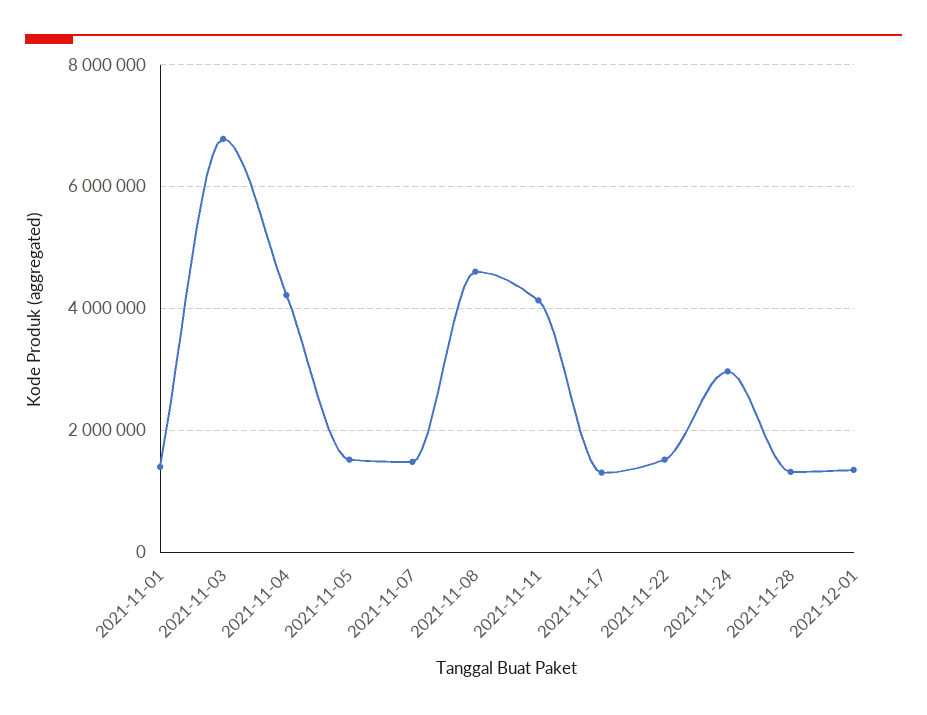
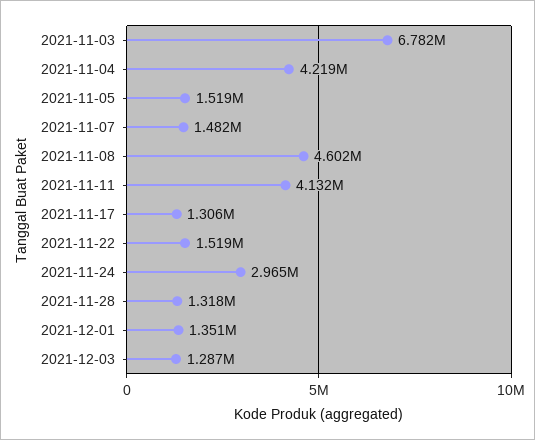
2021-11-01: 1400000 -> none
2021-12-03: none -> 1287000

